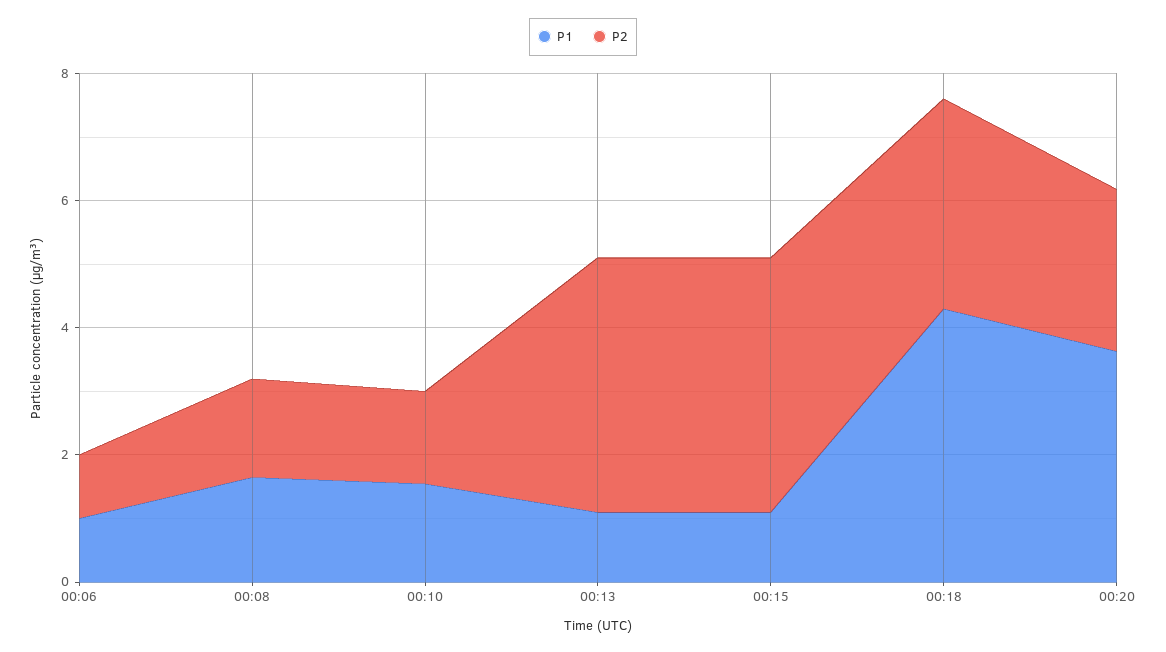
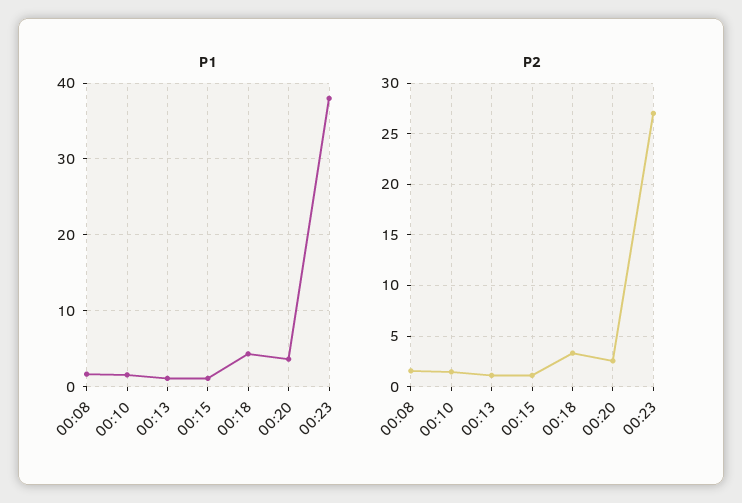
P1, 00:06: 1 -> none
P2, 00:06: 1 -> none
P2, 00:13: 4 -> 1
P2, 00:15: 4 -> 1
P1, 00:23: none -> 38
P2, 00:23: none -> 27

